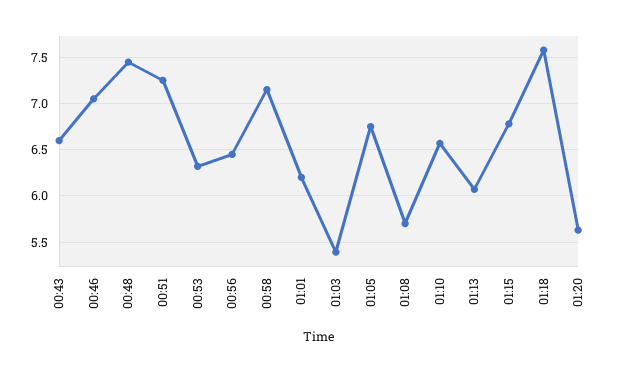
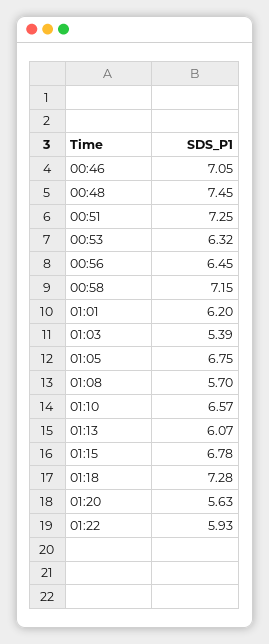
00:43: 6.6 -> none
01:18: 7.6 -> 7.28
01:22: none -> 5.93

